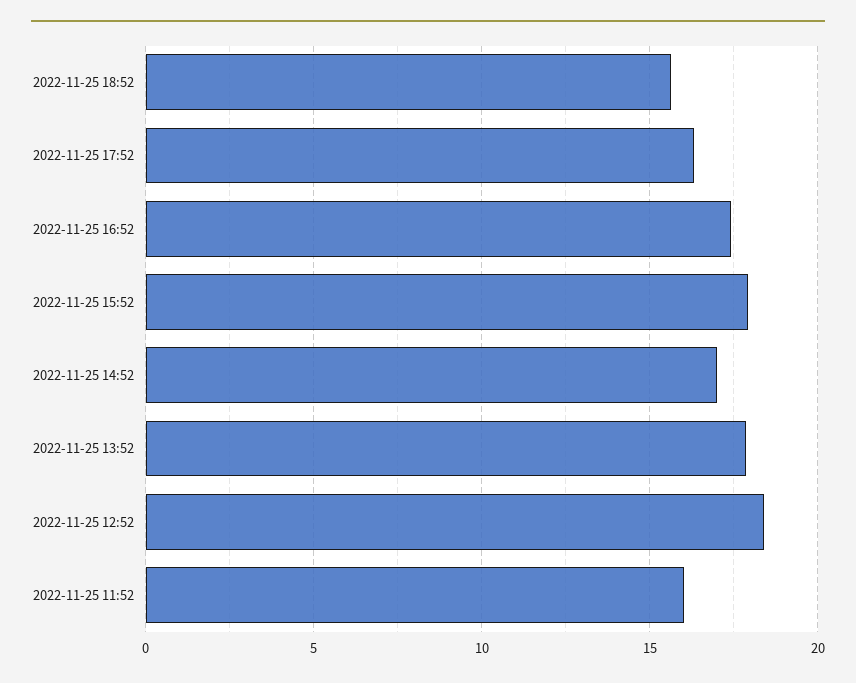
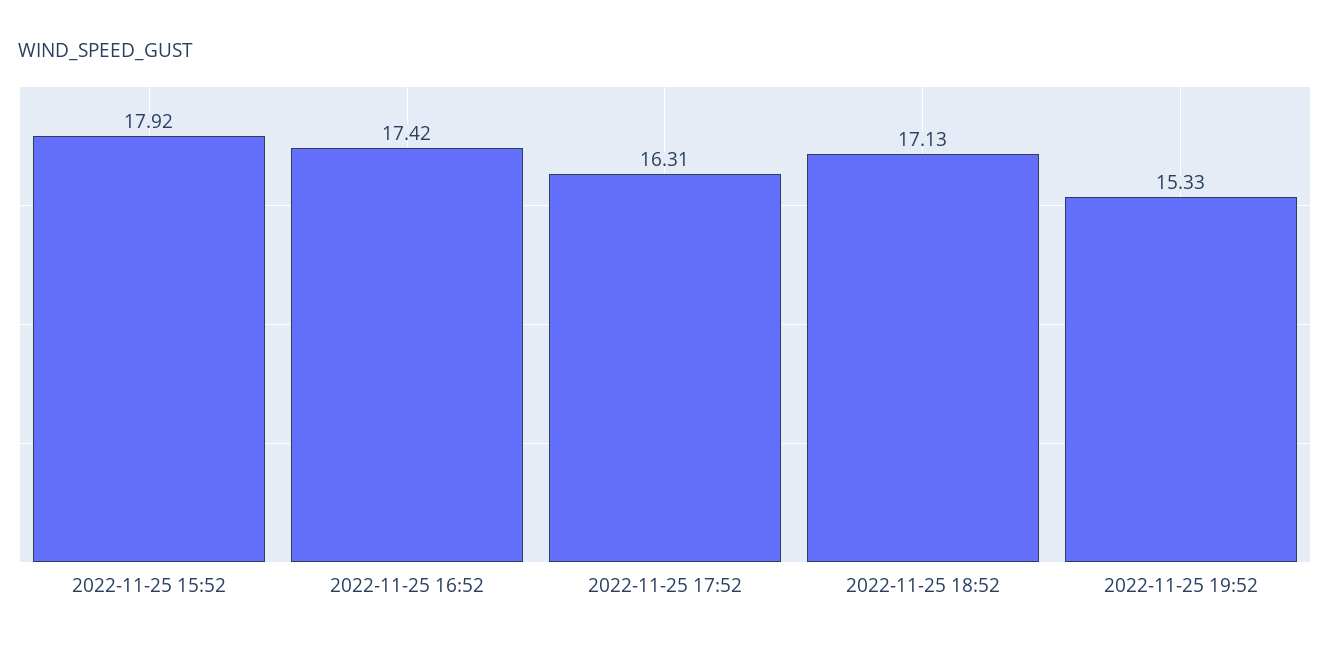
2022-11-25 18:52: 15.5 -> 17.13
2022-11-25 14:52: 17 -> none
2022-11-25 13:52: 18 -> none
2022-11-25 12:52: 18.5 -> none
2022-11-25 11:52: 16 -> none
2022-11-25 19:52: none -> 15.33

